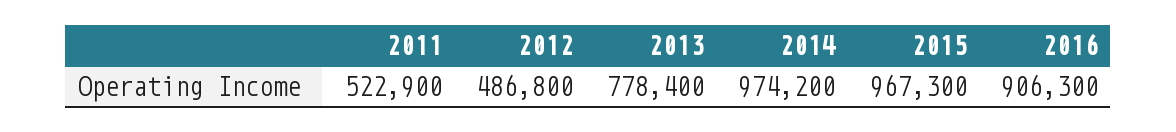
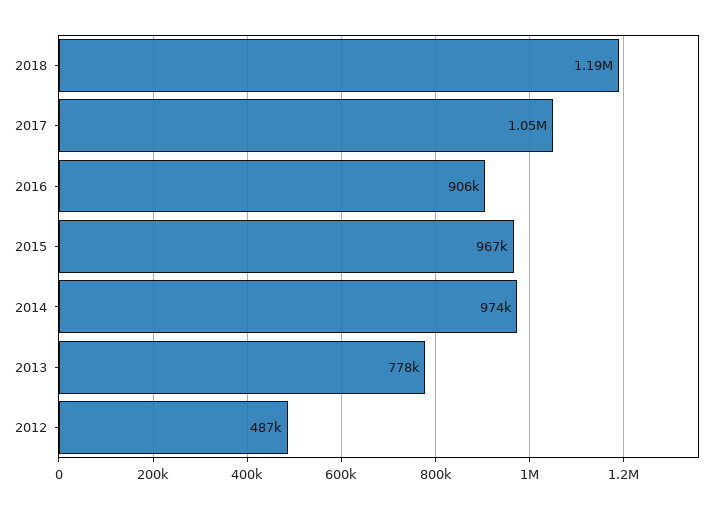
2011: 522900 -> none
2018: none -> 1190000
2017: none -> 1050000

